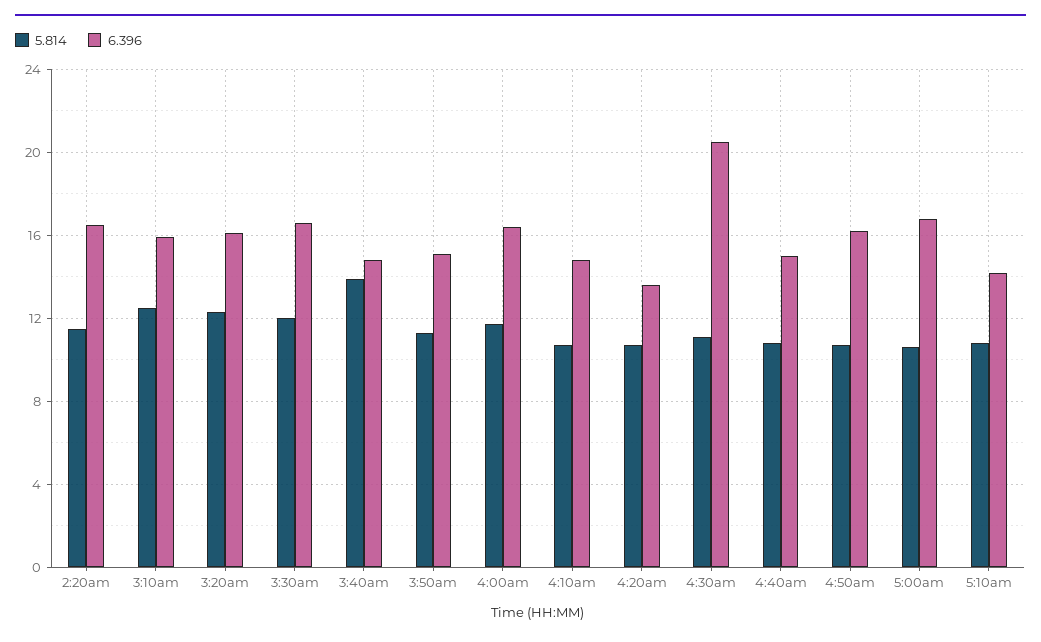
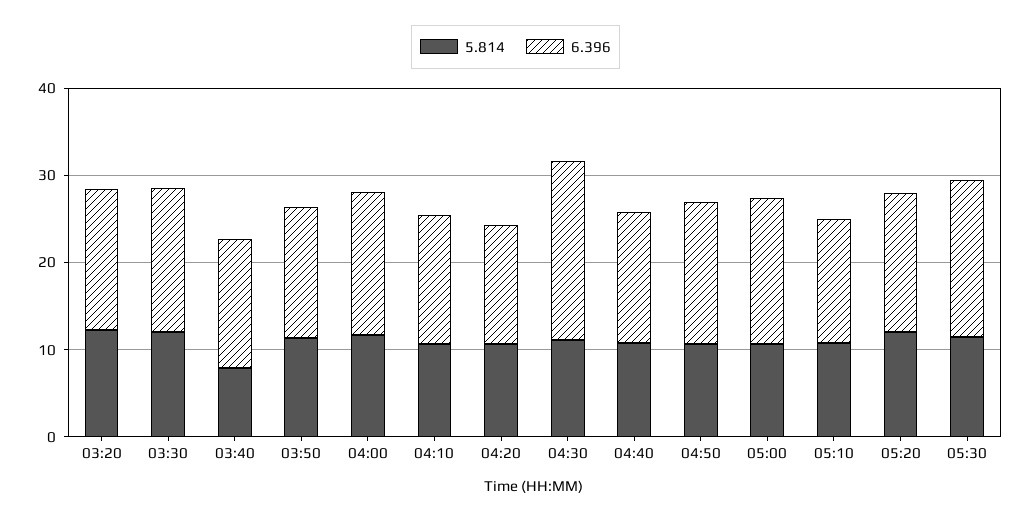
5.814, 2:20am: 11.5 -> none
6.396, 2:20am: 16.5 -> none
5.814, 3:10am: 12.5 -> none
6.396, 3:10am: 16 -> none
5.814, 3:40am: 14 -> 8
5.814, 05:20: none -> 12
6.396, 05:20: none -> 16
5.814, 05:30: none -> 12
6.396, 05:30: none -> 18

